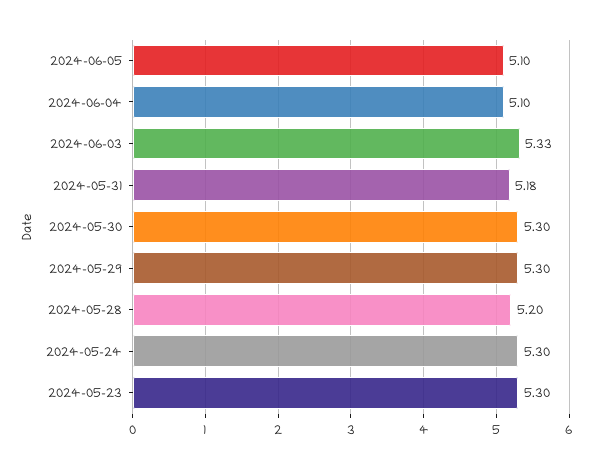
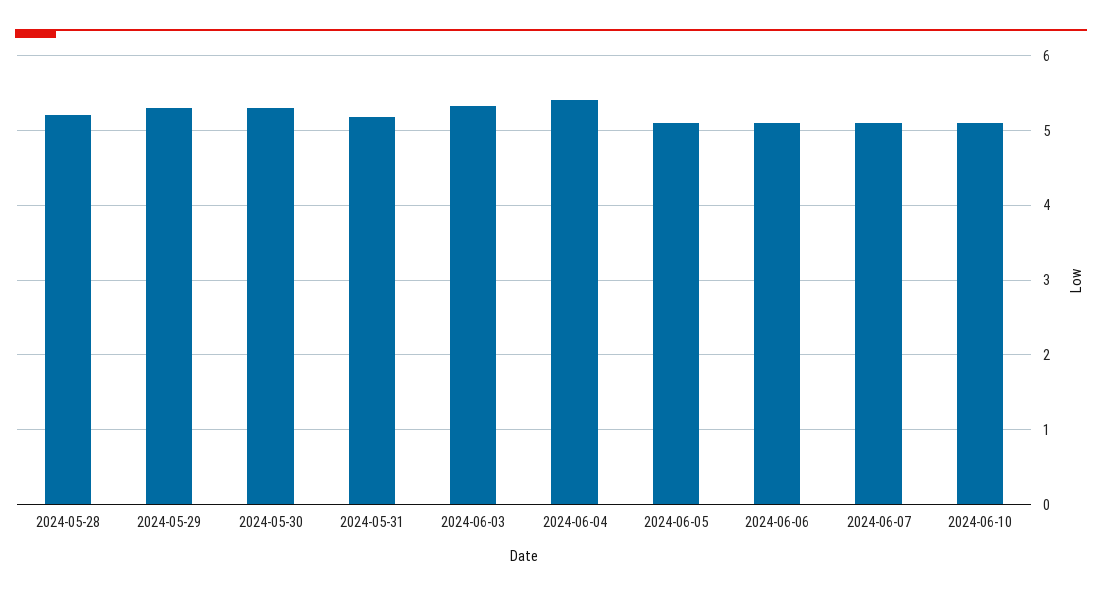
2024-06-04: 5.1 -> 5.4
2024-05-24: 5.3 -> none
2024-05-23: 5.3 -> none
2024-06-06: none -> 5.1
2024-06-07: none -> 5.1
2024-06-10: none -> 5.1

